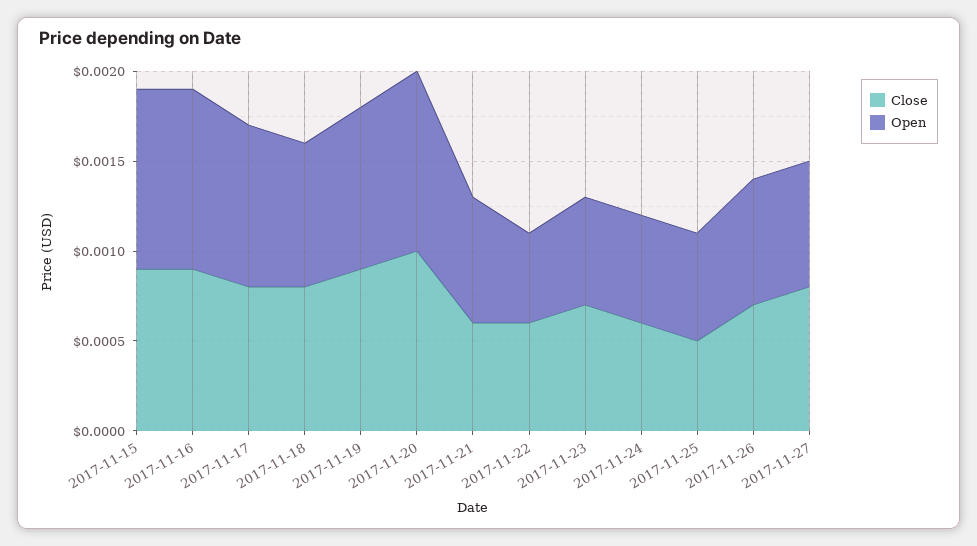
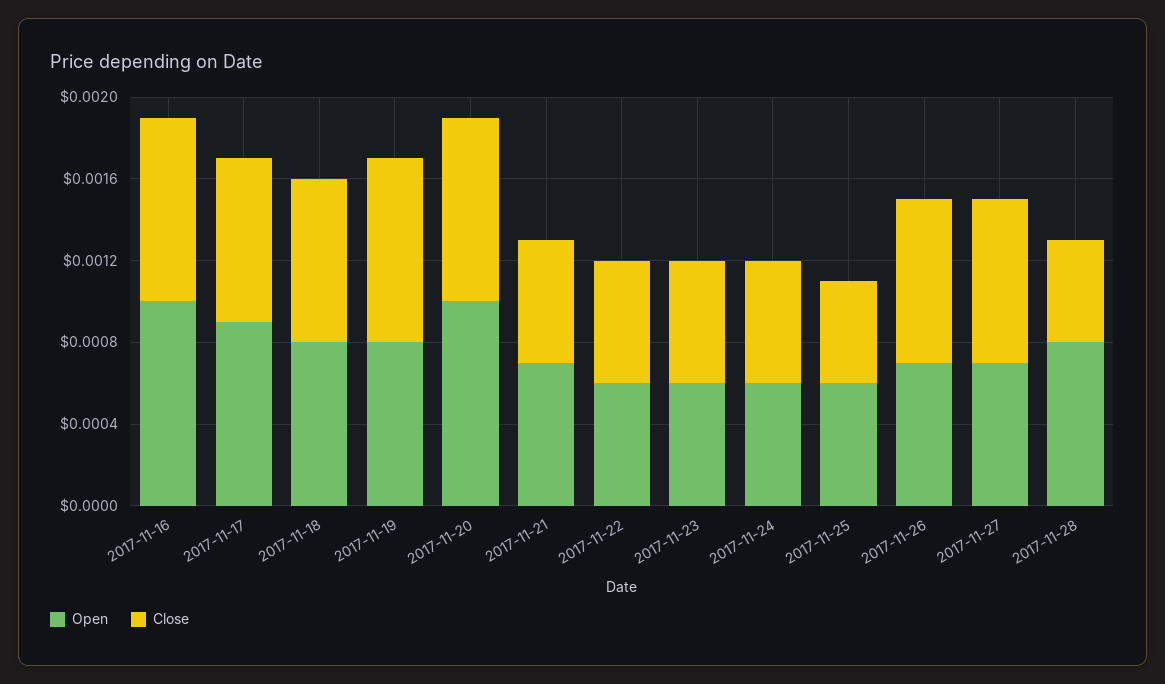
Close, 2017-11-15: 0.0009 -> none
Open, 2017-11-15: 0.001 -> none
Open, 2017-11-19: 0.0009 -> 0.0008
Close, 2017-11-20: 0.001 -> 0.0009
Open, 2017-11-22: 0.0005 -> 0.0006
Close, 2017-11-23: 0.0007 -> 0.0006
Close, 2017-11-26: 0.0007 -> 0.0008
Open, 2017-11-28: none -> 0.0008
Close, 2017-11-28: none -> 0.0005

